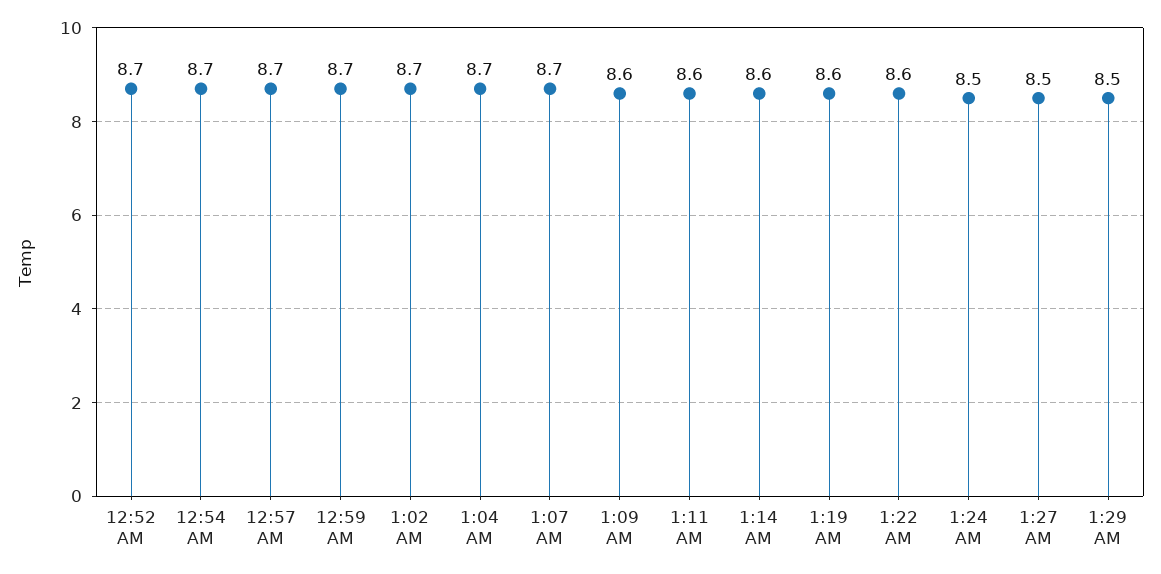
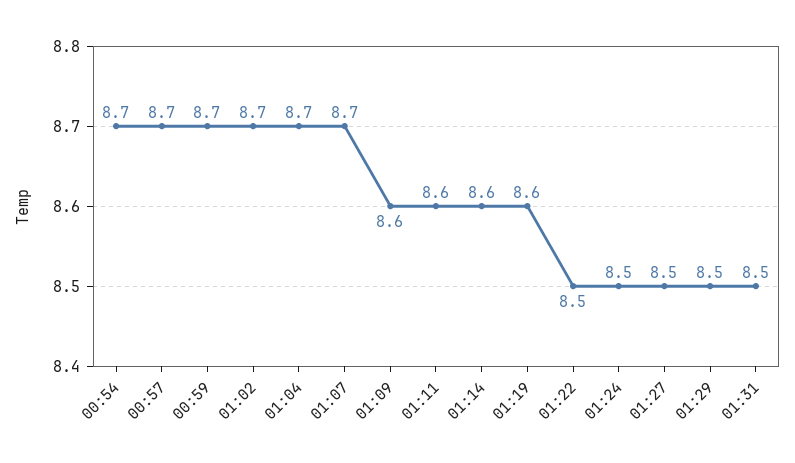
12:52 AM: 8.7 -> none
1:22 AM: 8.6 -> 8.5
01:31: none -> 8.5

